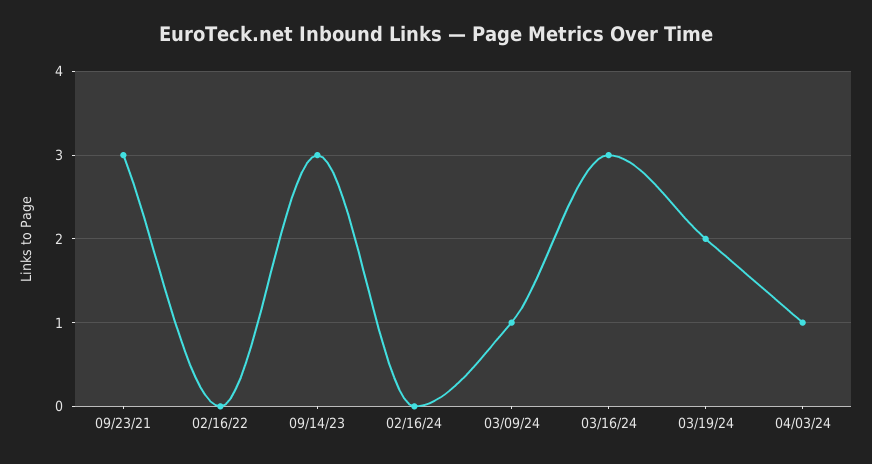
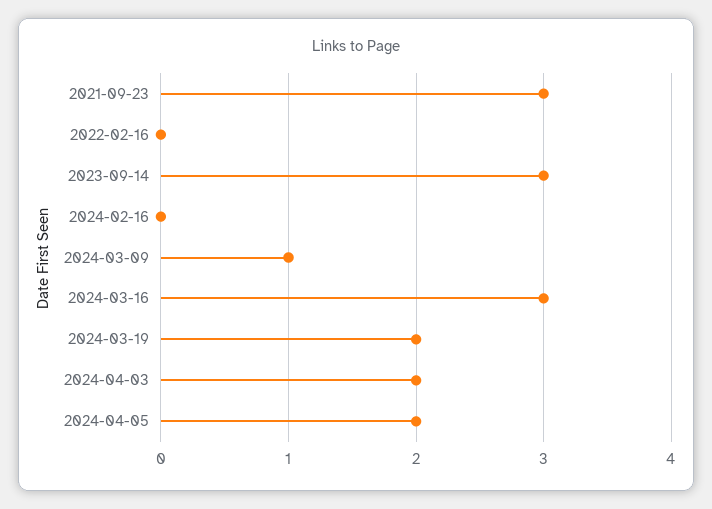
04/03/24: 1 -> 2
2024-04-05: none -> 2

